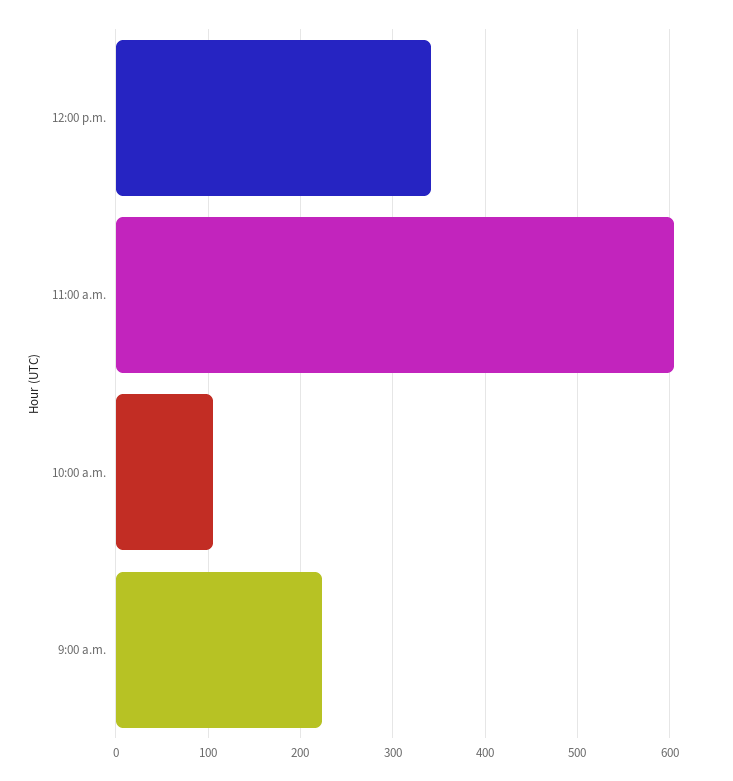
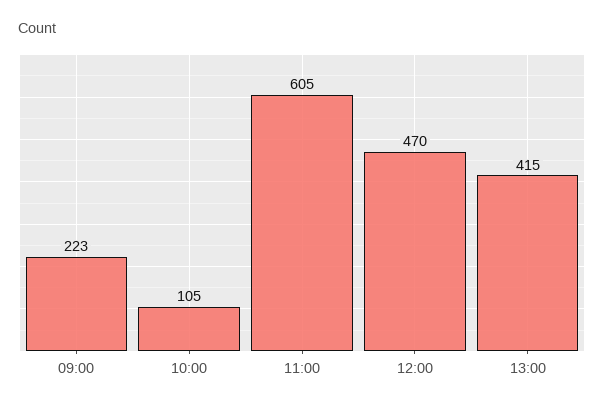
12:00 p.m.: 340 -> 470
13:00: none -> 415

